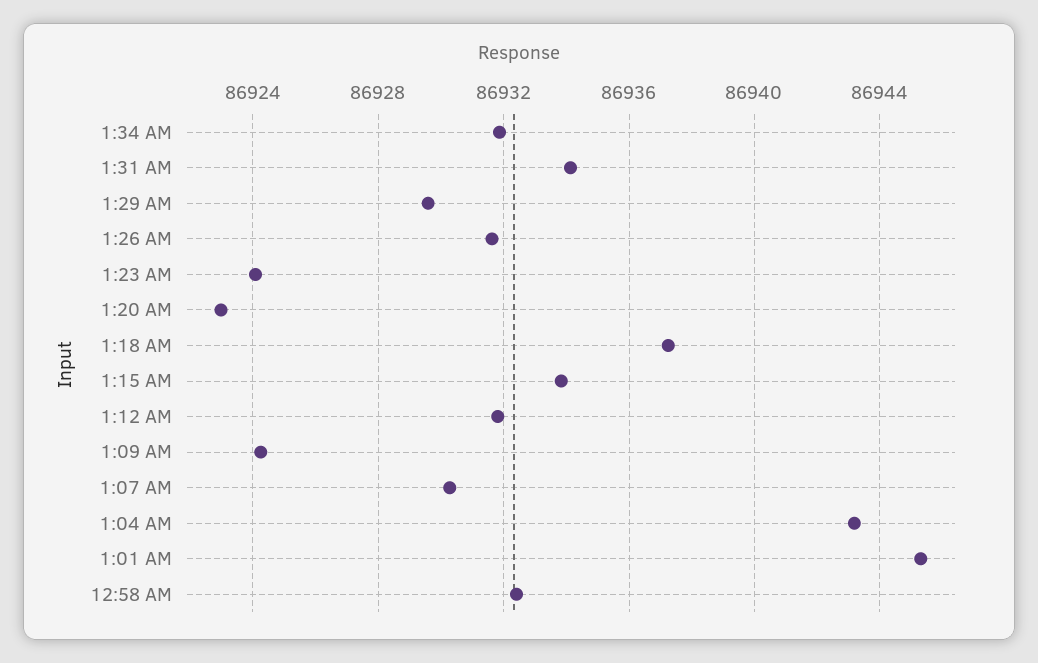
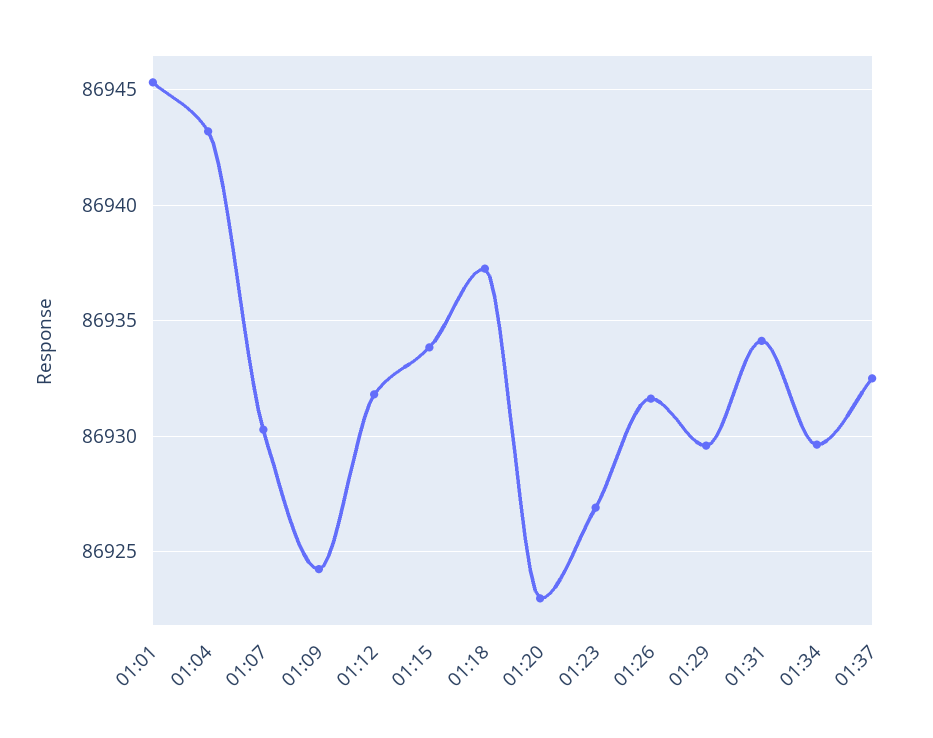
1:34 AM: 86932 -> 86929.5
1:23 AM: 86924 -> 86927
12:58 AM: 86932.5 -> none
01:37: none -> 86932.5

